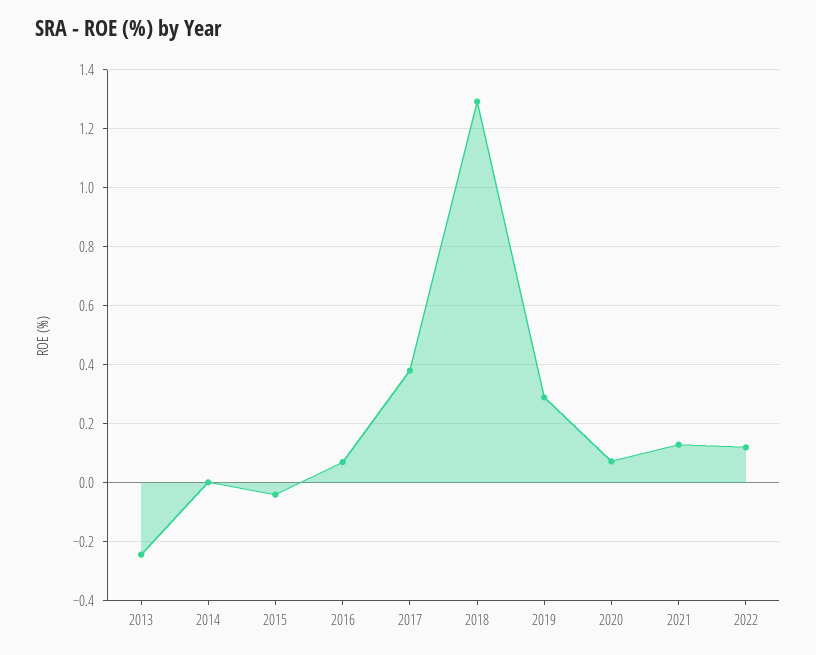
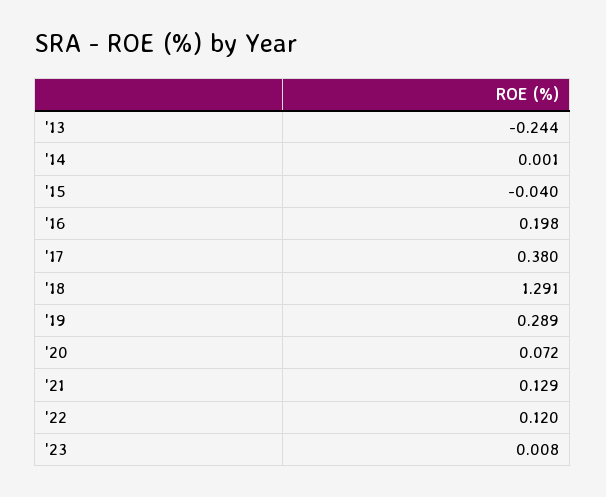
2016: 0.075 -> 0.198
'23: none -> 0.008

